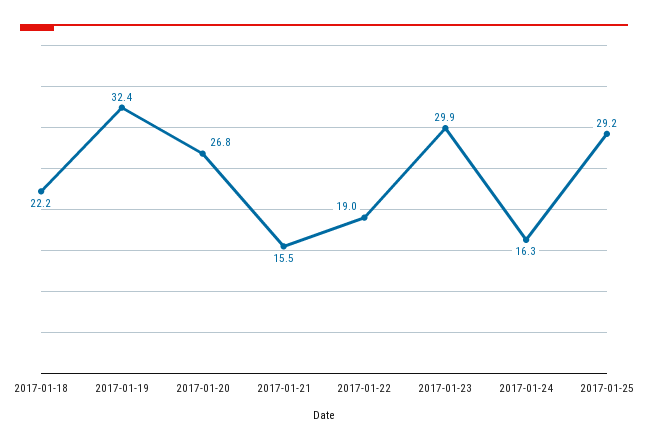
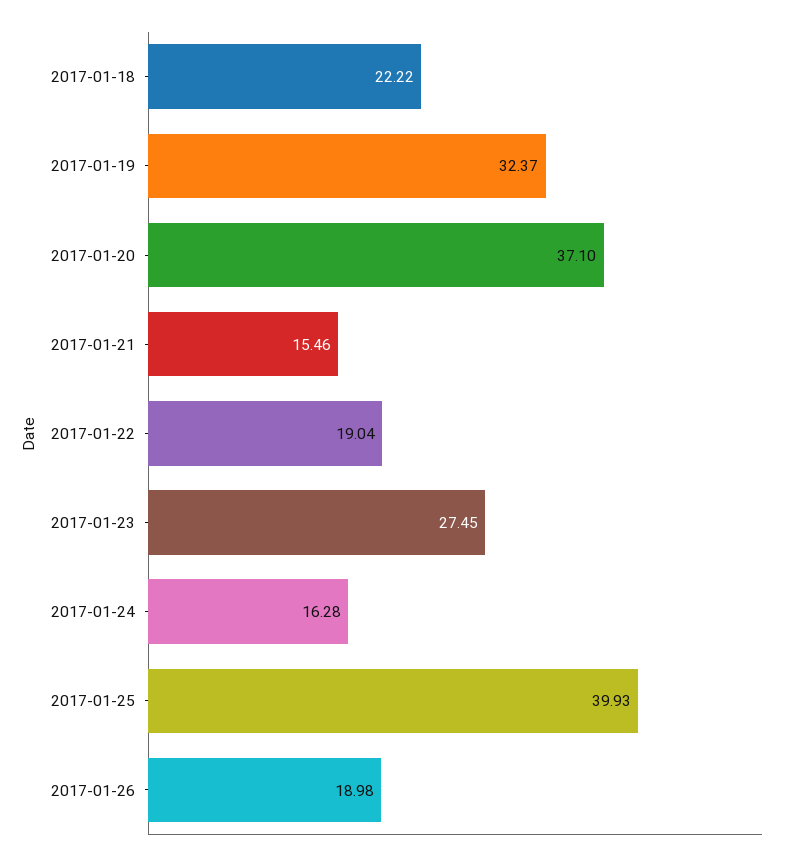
2017-01-20: 26.8 -> 37.1
2017-01-23: 29.9 -> 27.45
2017-01-25: 29.2 -> 39.93
2017-01-26: none -> 18.98

